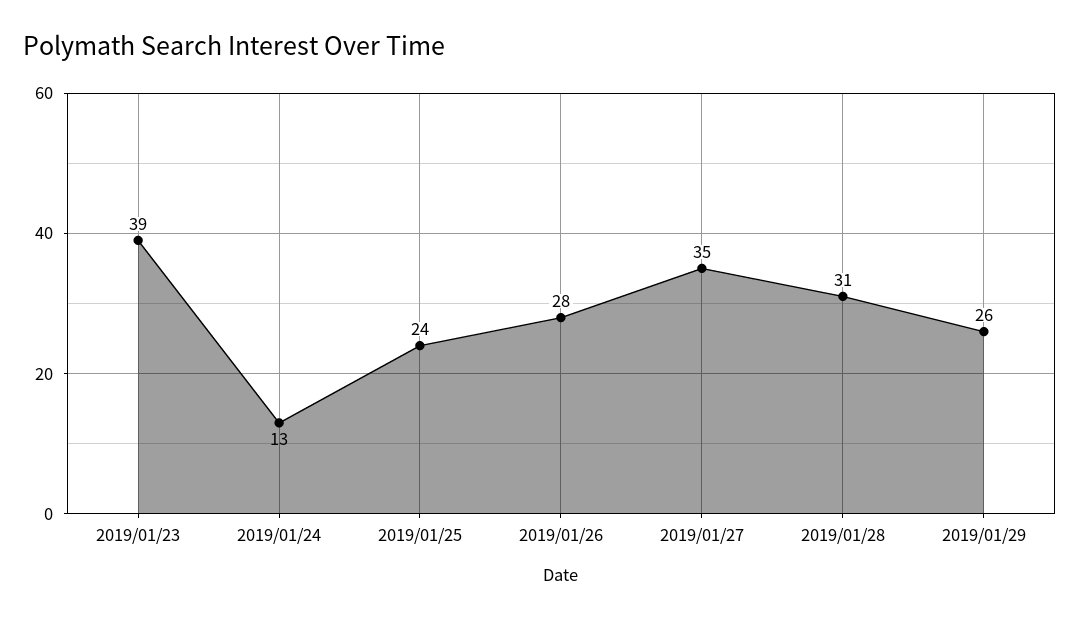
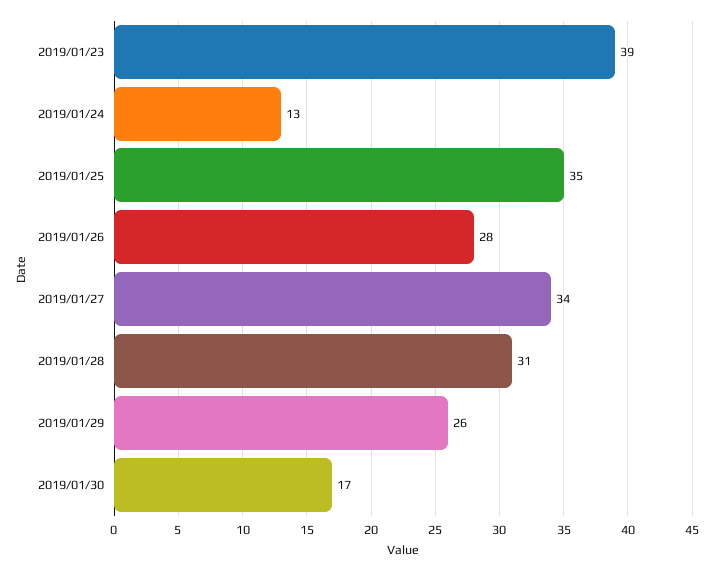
2019/01/25: 24 -> 35
2019/01/27: 35 -> 34
2019/01/30: none -> 17

